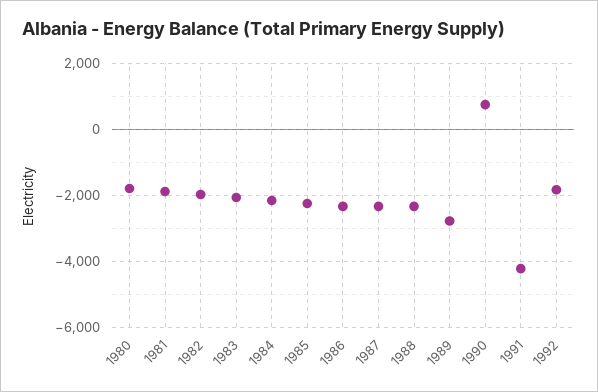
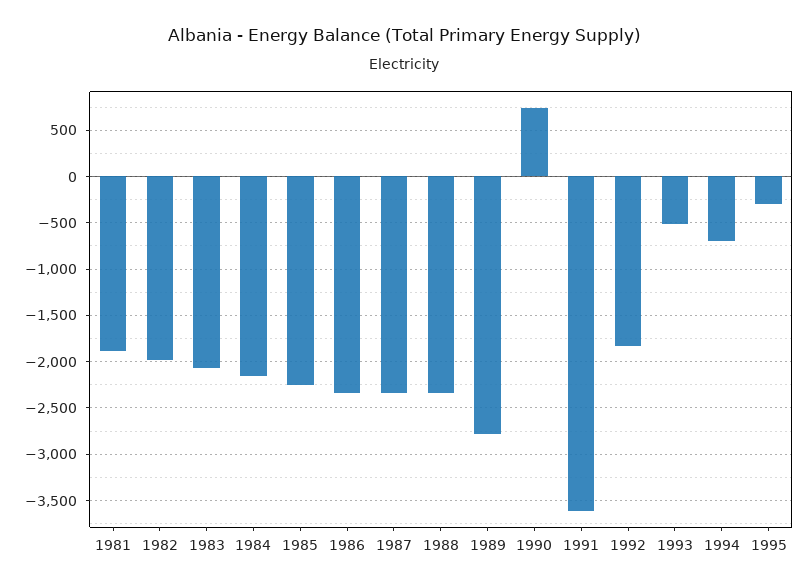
1980: -1800 -> none
1991: -4200 -> -3600
1993: none -> -500
1994: none -> -700
1995: none -> -300

